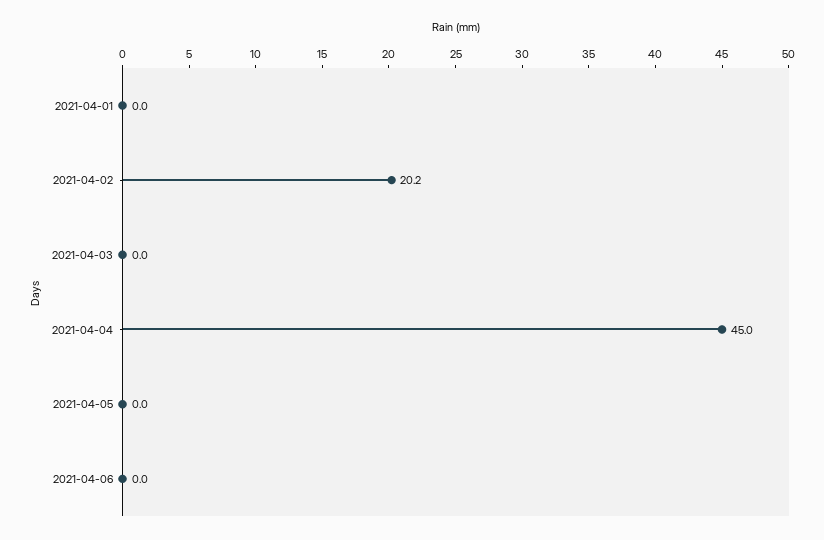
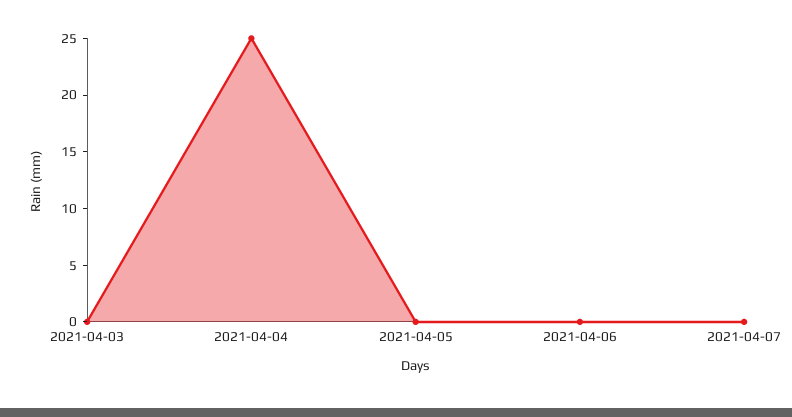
2021-04-01: 0 -> none
2021-04-02: 20.2 -> none
2021-04-04: 45 -> 25
2021-04-07: none -> 0

